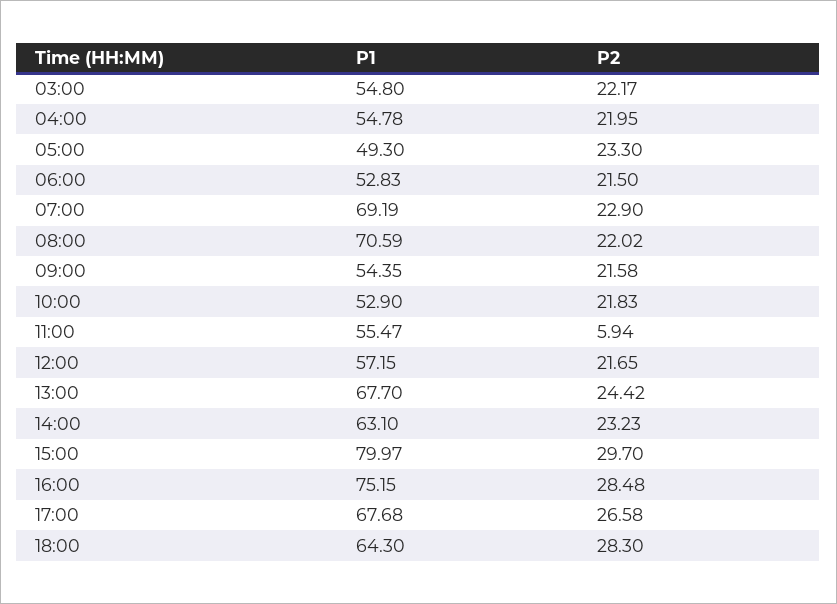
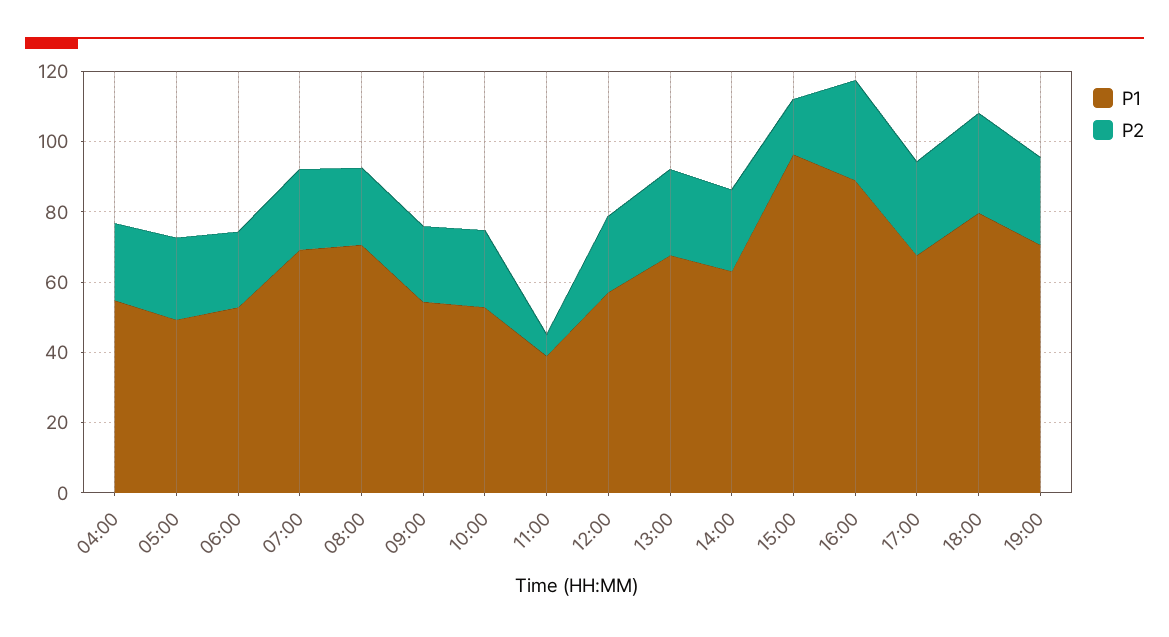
P1, 03:00: 54.8 -> none
P2, 03:00: 22.17 -> none
P1, 11:00: 55.47 -> 40
P1, 15:00: 79.97 -> 95
P2, 15:00: 29.7 -> 15
P1, 16:00: 75.15 -> 90
P1, 18:00: 64.3 -> 80
P1, 19:00: none -> 70
P2, 19:00: none -> 25

